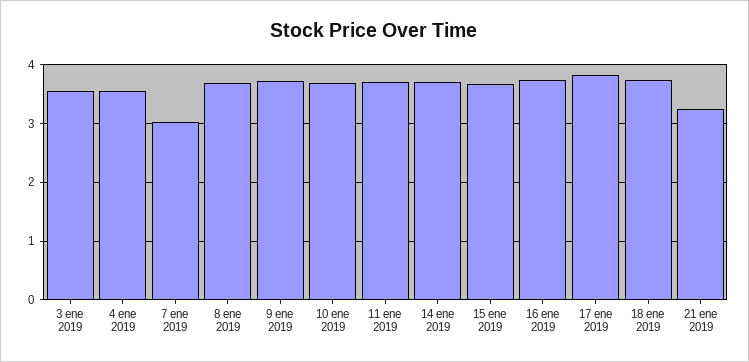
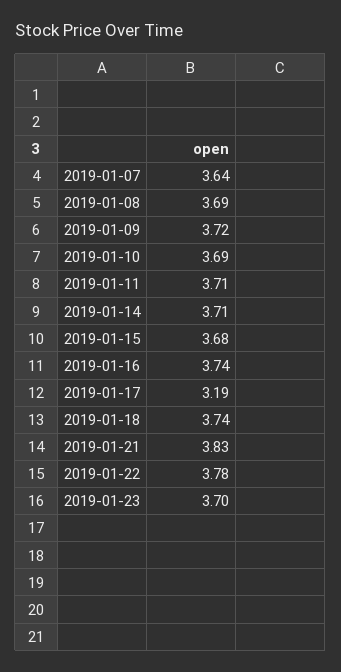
3 ene 2019: 3.6 -> none
4 ene 2019: 3.6 -> none
7 ene 2019: 3 -> 3.64
17 ene 2019: 3.8 -> 3.19
21 ene 2019: 3.2 -> 3.83
2019-01-22: none -> 3.78
2019-01-23: none -> 3.7

